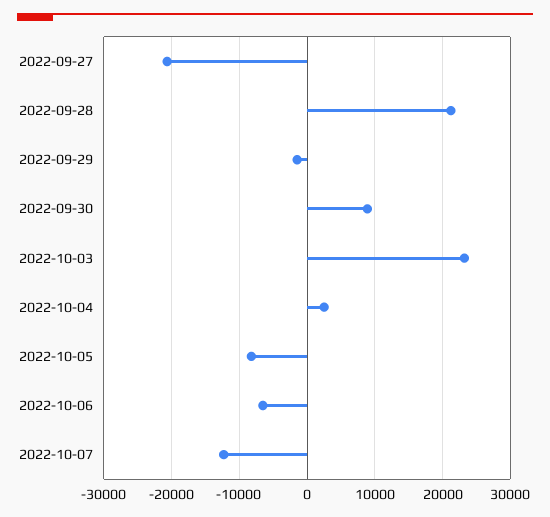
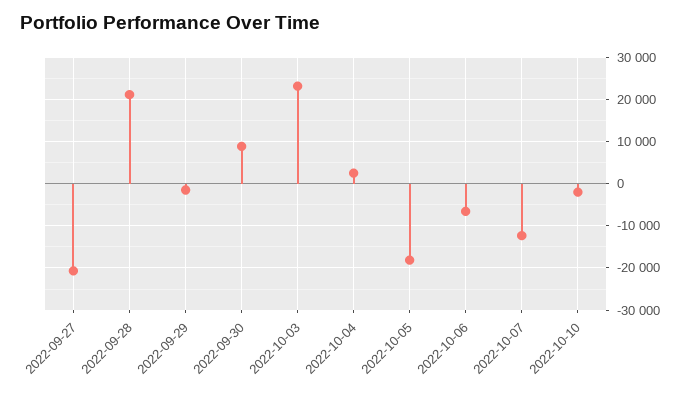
2022-10-05: -8000 -> -18000
2022-10-10: none -> -2000

